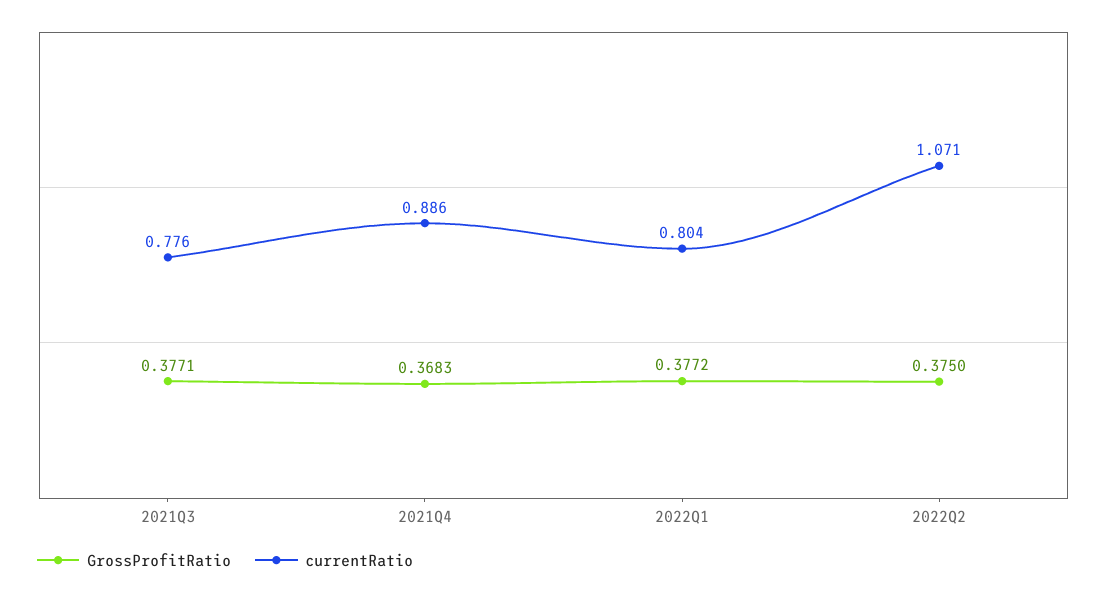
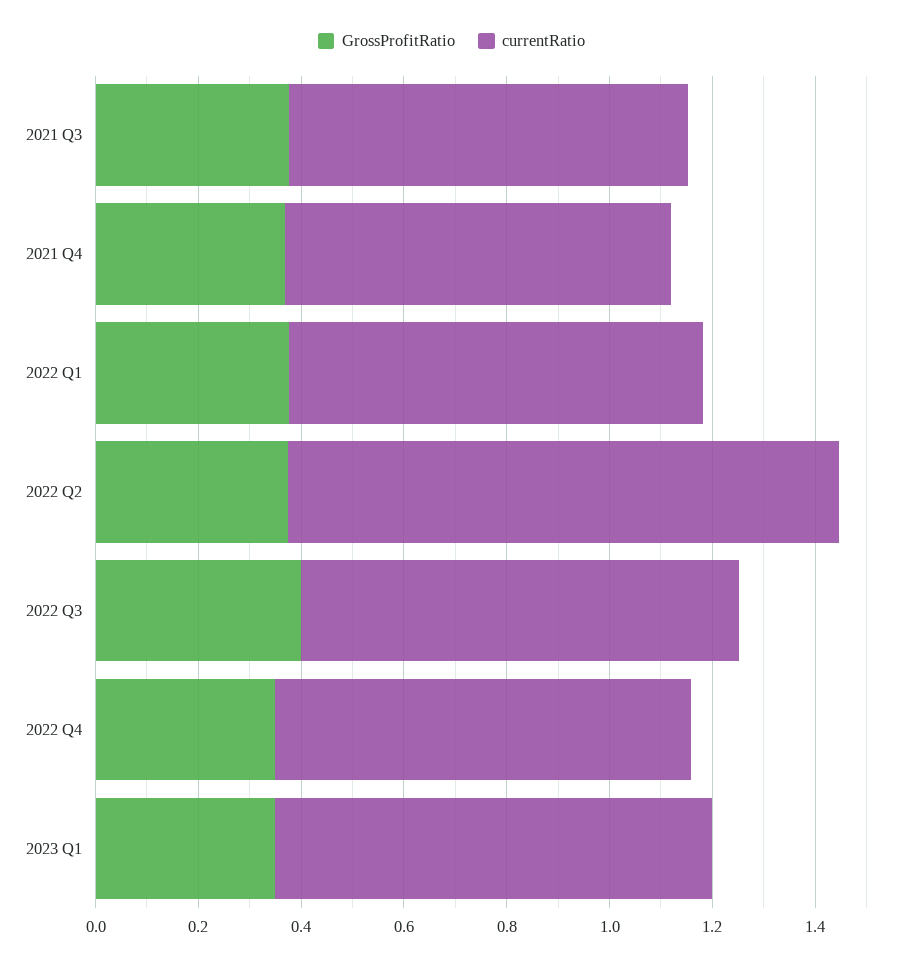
currentRatio, 2021Q4: 0.886 -> 0.75
GrossProfitRatio, 2022 Q3: none -> 0.4
currentRatio, 2022 Q3: none -> 0.85
GrossProfitRatio, 2022 Q4: none -> 0.35
currentRatio, 2022 Q4: none -> 0.8
GrossProfitRatio, 2023 Q1: none -> 0.35
currentRatio, 2023 Q1: none -> 0.85

